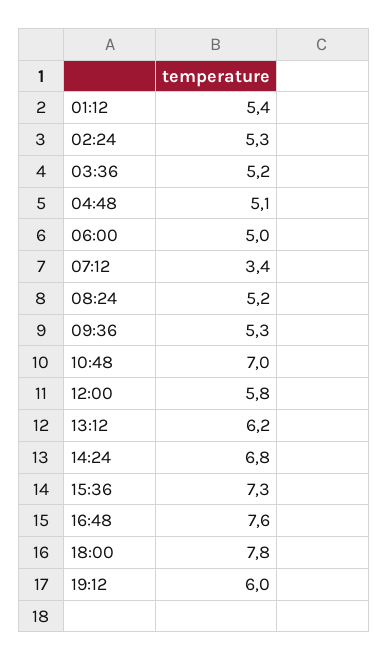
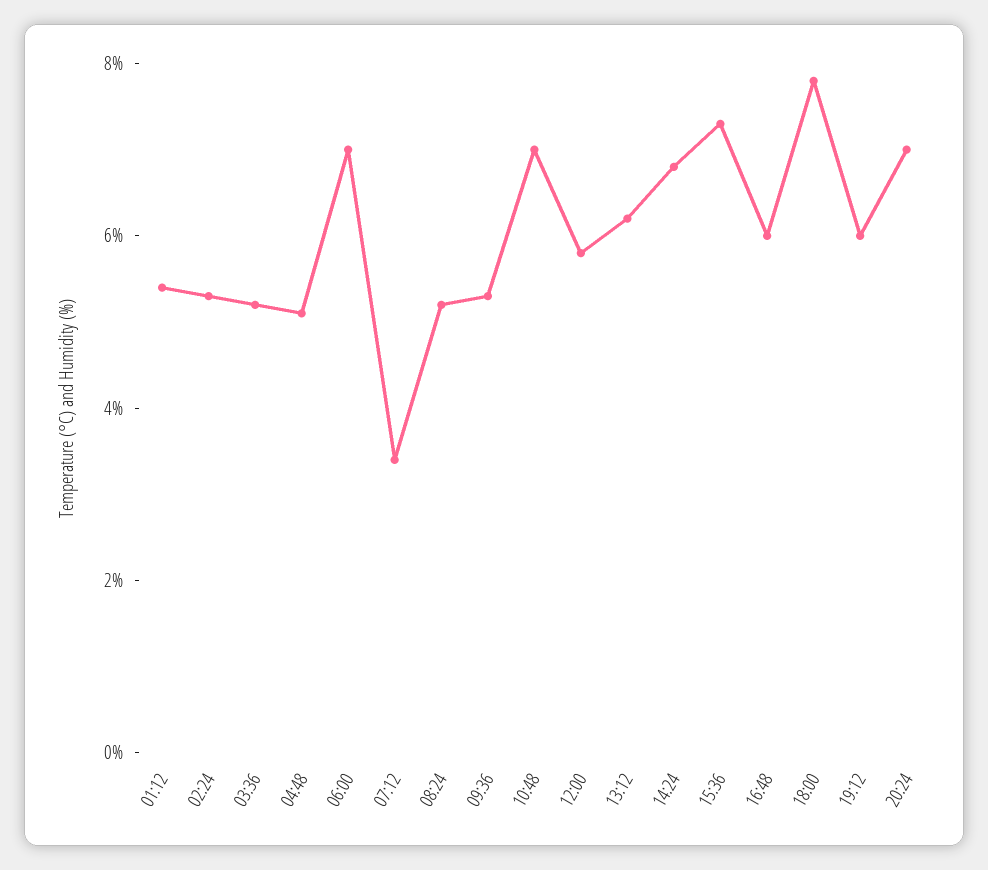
06:00: 5 -> 7
16:48: 7.6 -> 6
20:24: none -> 7

